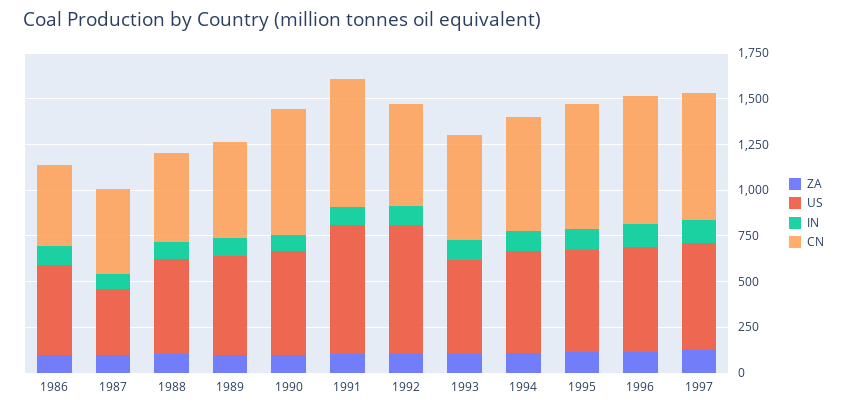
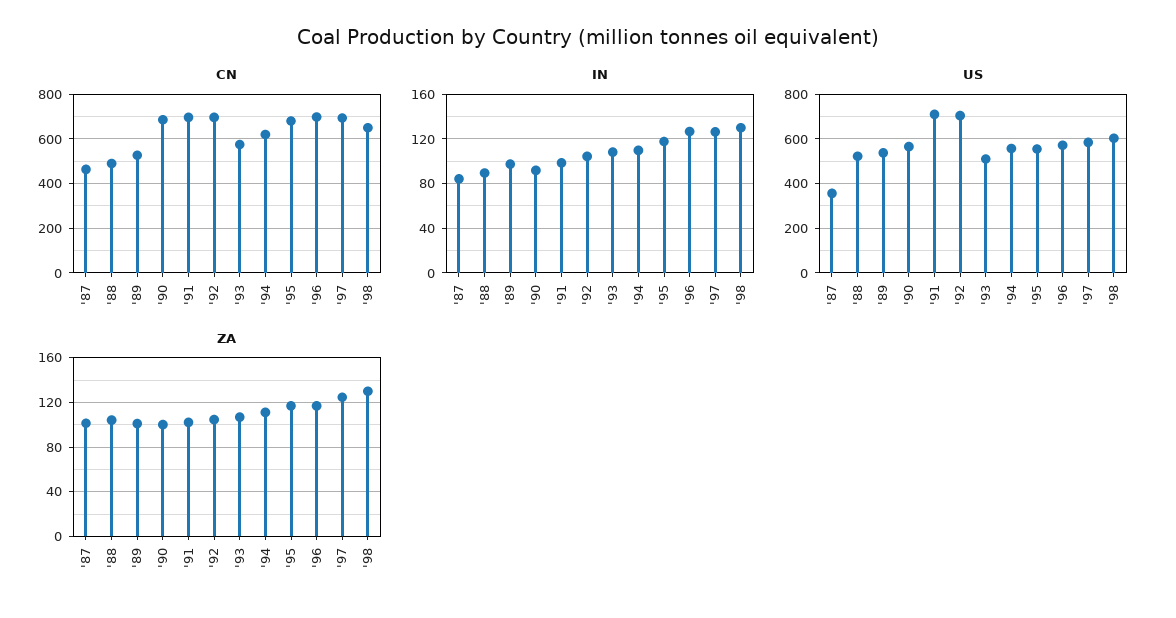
ZA, 1986: 100 -> none
US, 1986: 500 -> none
IN, 1986: 100 -> none
CN, 1986: 450 -> none
CN, 1992: 550 -> 700
CN, '98: none -> 650
IN, '98: none -> 130
US, '98: none -> 600
ZA, '98: none -> 130

